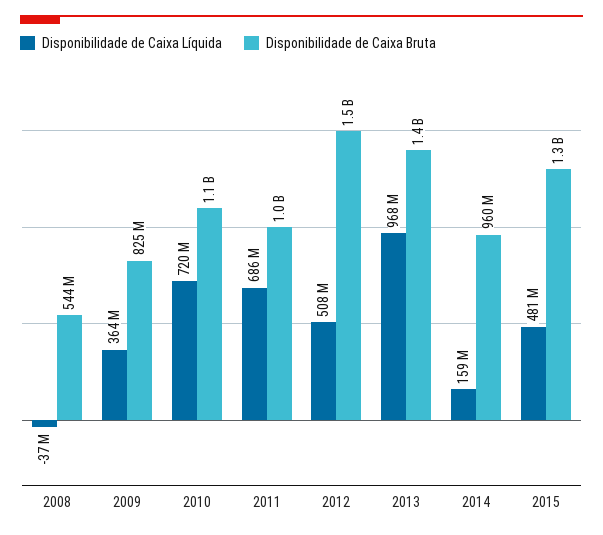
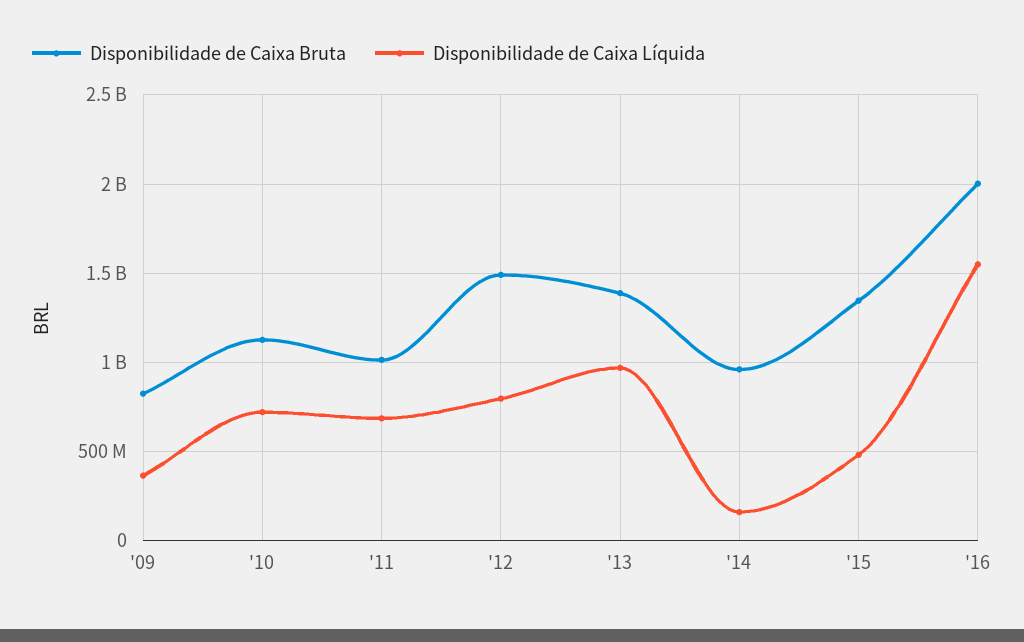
Disponibilidade de Caixa Líquida, 2008: -37000000 -> none
Disponibilidade de Caixa Bruta, 2008: 544000000 -> none
Disponibilidade de Caixa Líquida, 2012: 508000000 -> 800000000
Disponibilidade de Caixa Bruta, '16: none -> 2000000000
Disponibilidade de Caixa Líquida, '16: none -> 1550000000

